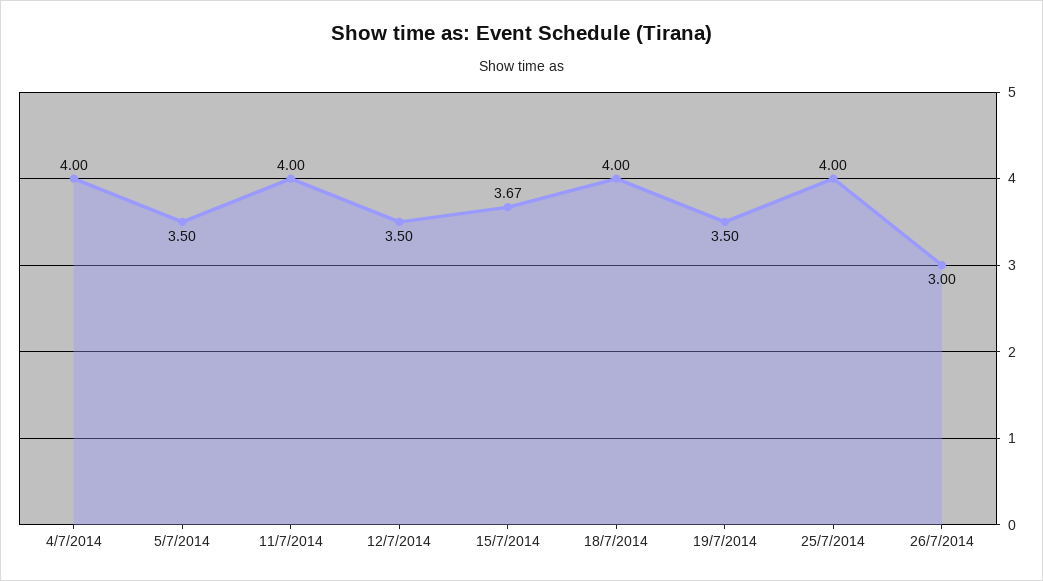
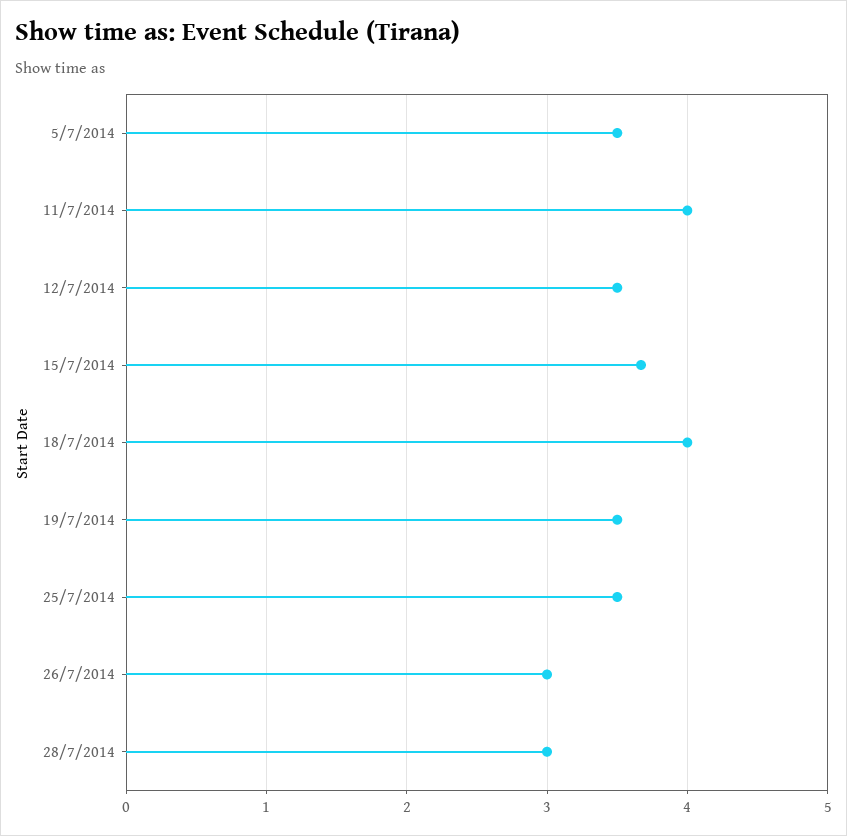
4/7/2014: 4 -> none
25/7/2014: 4 -> 3.5
28/7/2014: none -> 3

